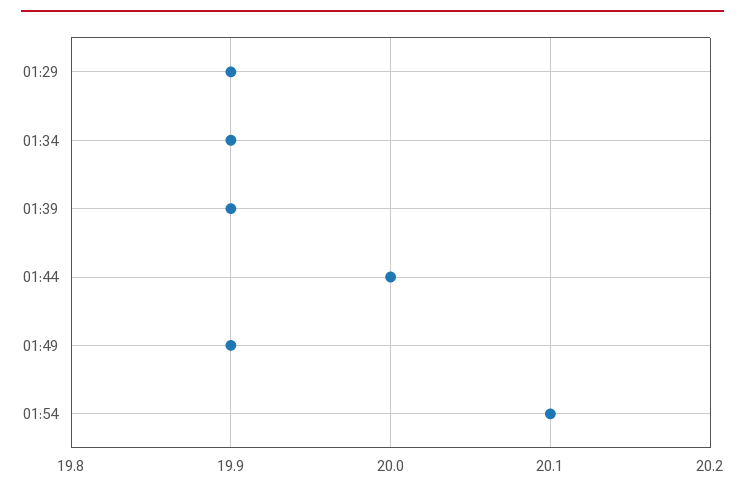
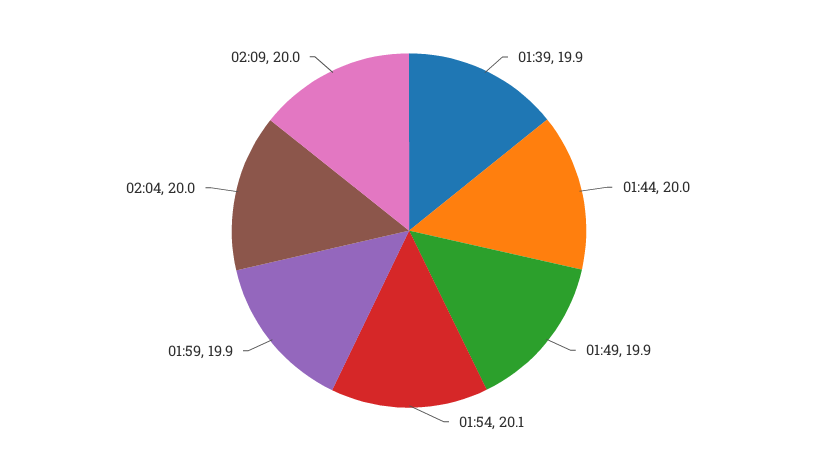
01:29: 19.9 -> none
01:34: 19.9 -> none
01:59: none -> 19.9
02:04: none -> 20
02:09: none -> 20

